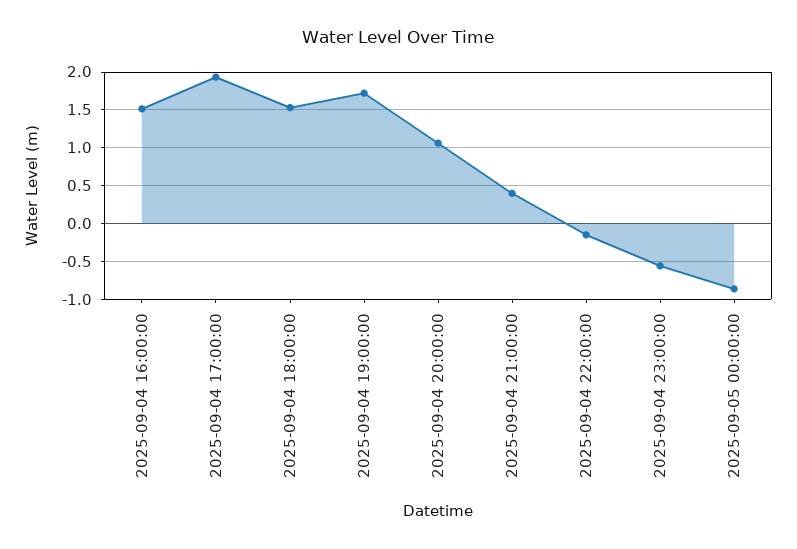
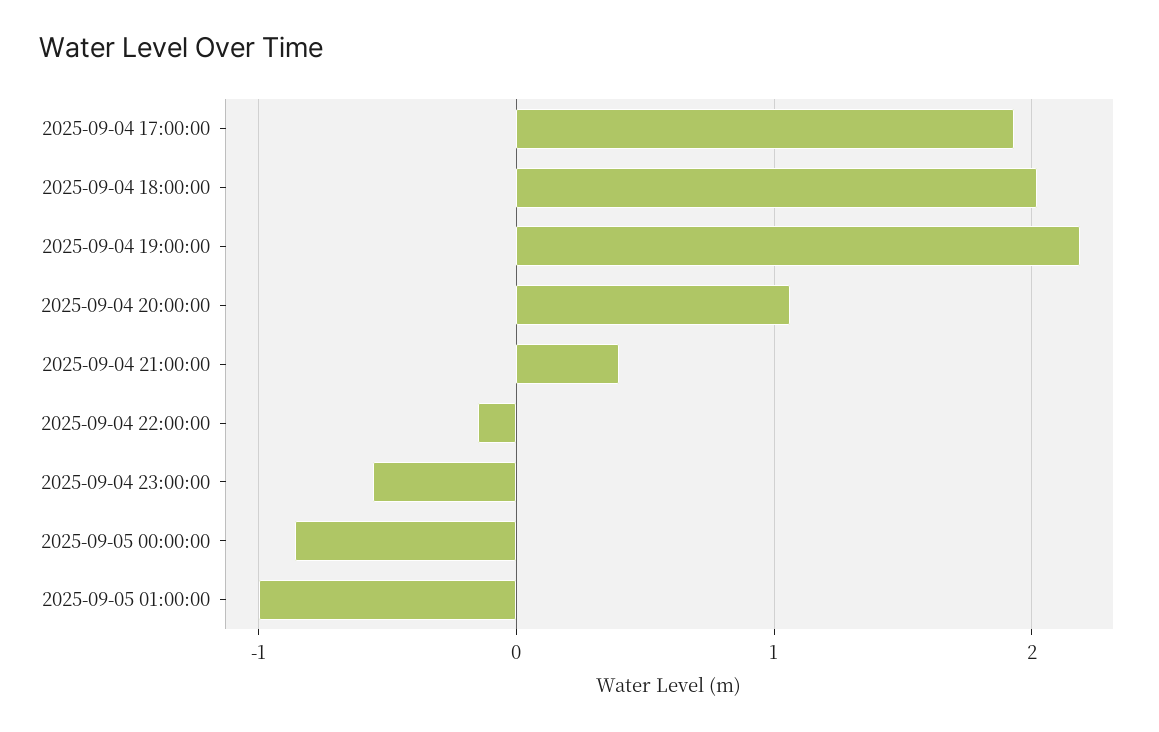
2025-09-04 16:00:00: 1.5 -> none
2025-09-04 18:00:00: 1.5 -> 2
2025-09-04 19:00:00: 1.7 -> 2.2
2025-09-05 01:00:00: none -> -1

